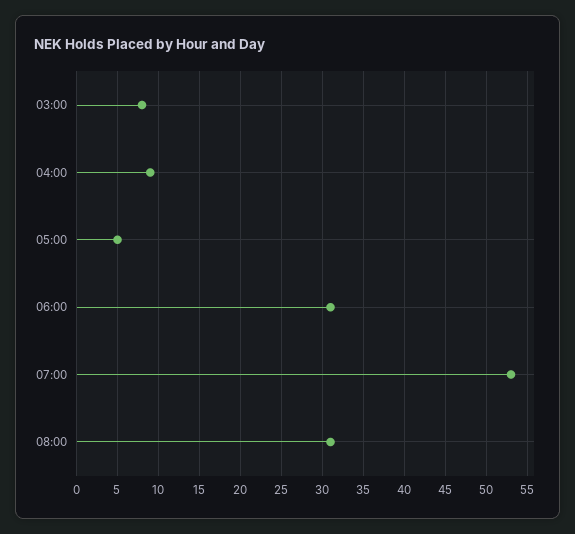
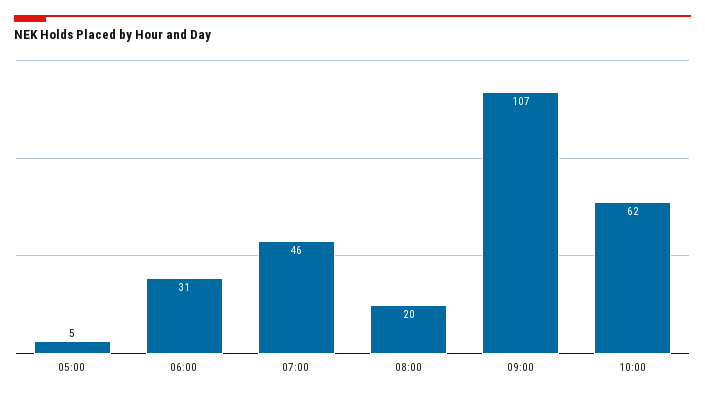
03:00: 8 -> none
04:00: 9 -> none
07:00: 53 -> 46
08:00: 31 -> 20
09:00: none -> 107
10:00: none -> 62

